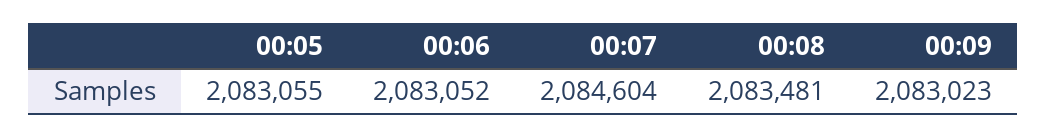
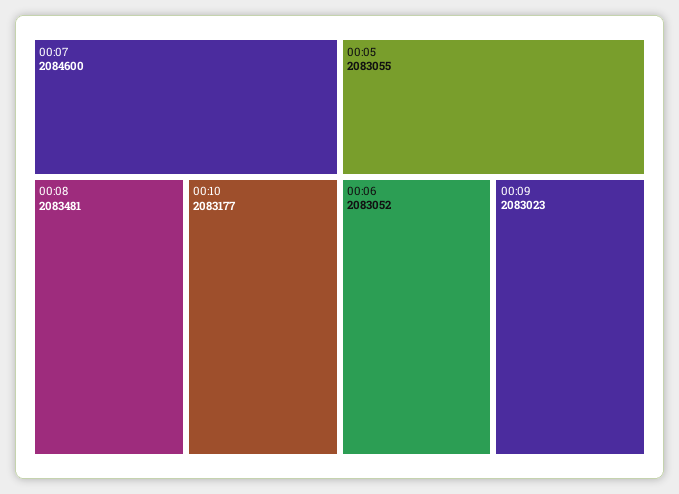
00:07: 2084604 -> 2084600
00:10: none -> 2083177

